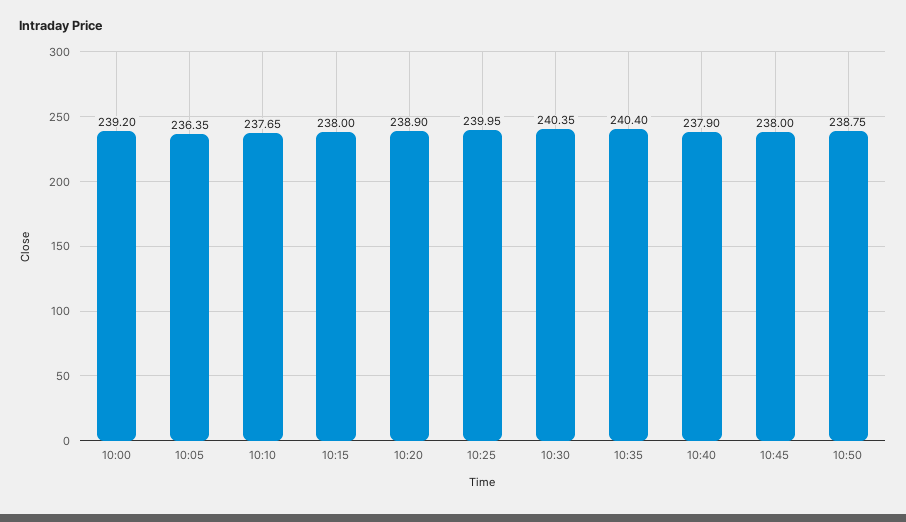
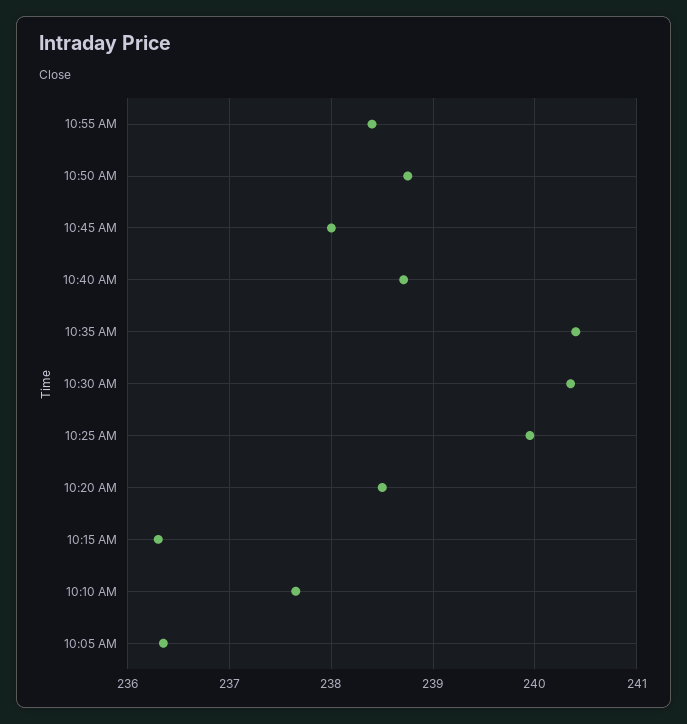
10:00: 239.2 -> none
10:15: 238 -> 236.3
10:20: 238.9 -> 238.5
10:40: 237.9 -> 238.7
10:55 AM: none -> 238.4

